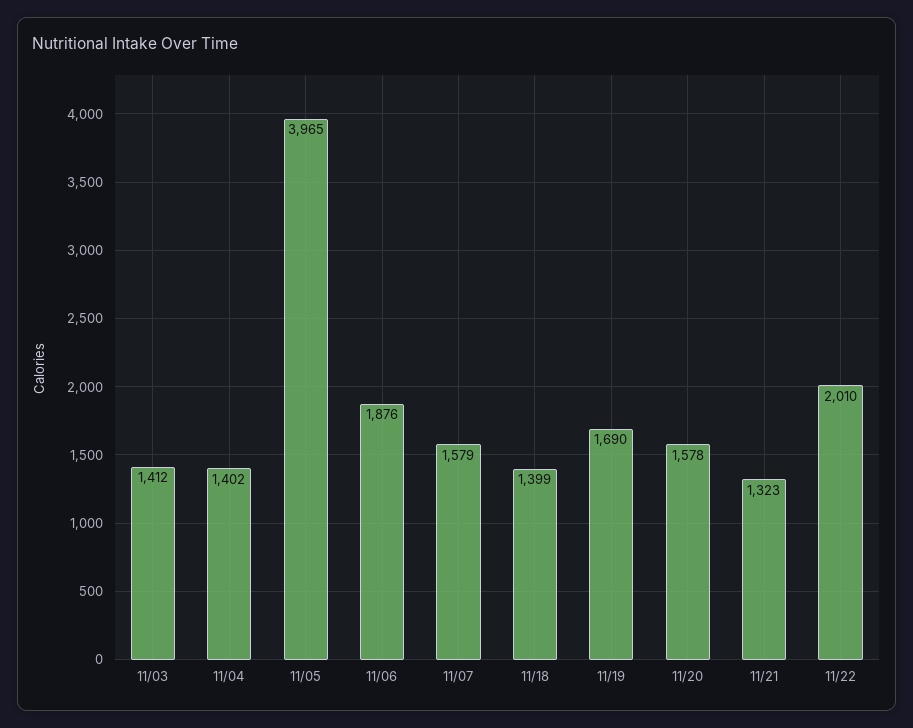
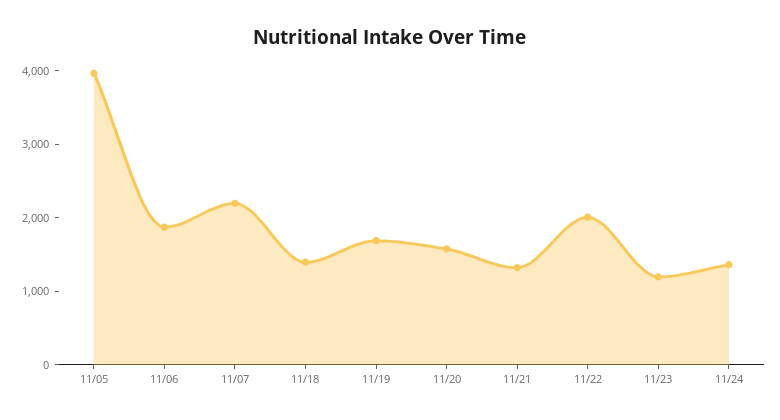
11/03: 1412 -> none
11/04: 1402 -> none
11/07: 1579 -> 2200
11/23: none -> 1200
11/24: none -> 1400

